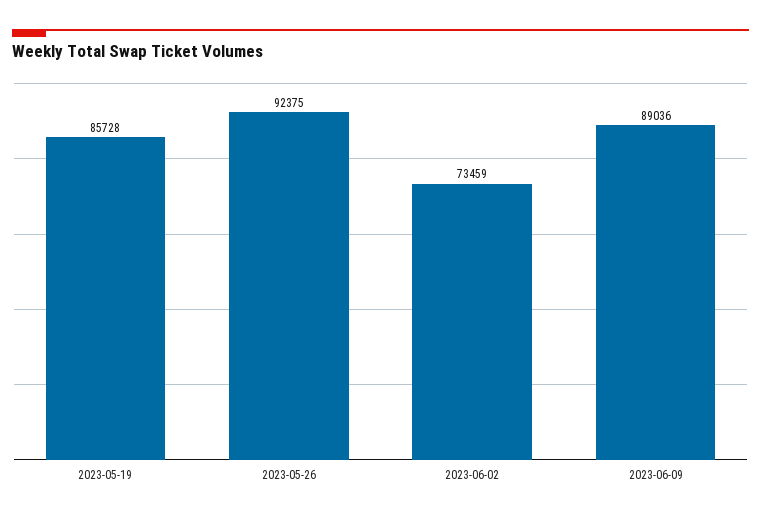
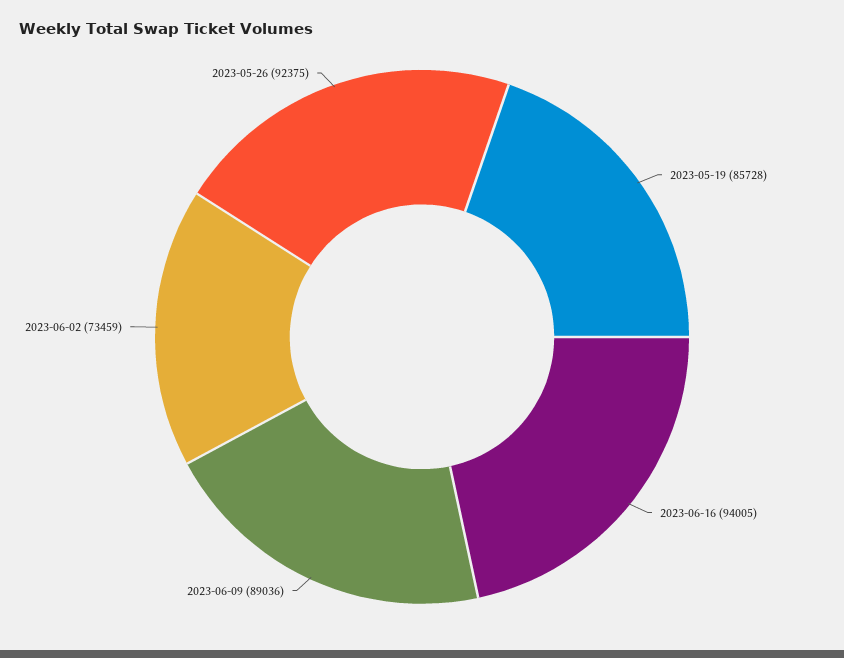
2023-06-16: none -> 94005

